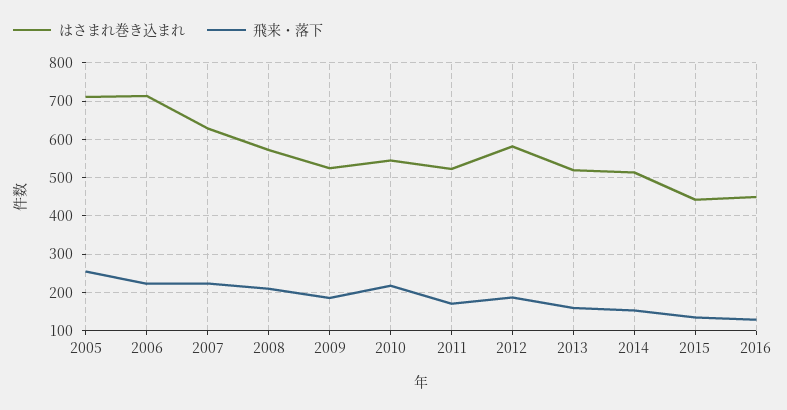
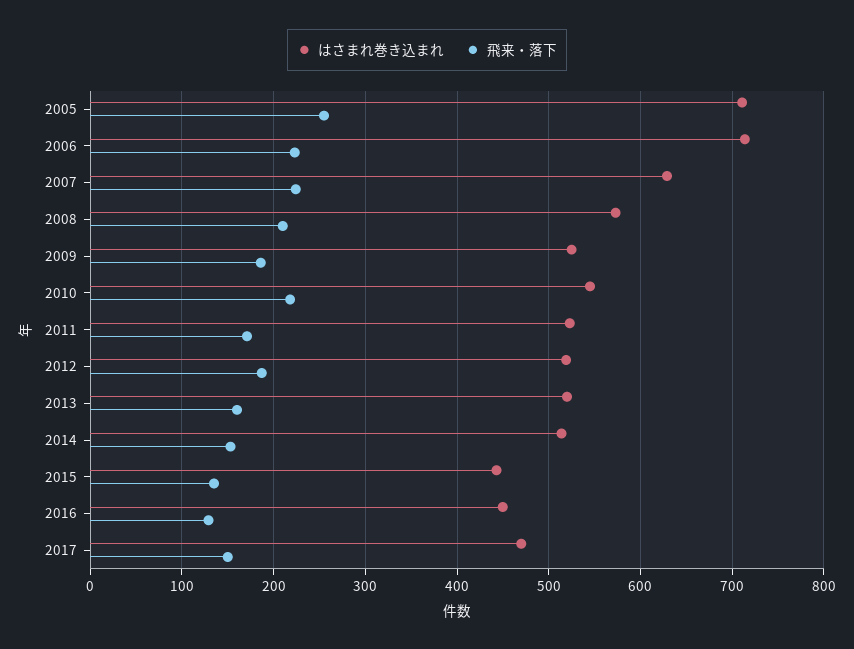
はさまれ巻き込まれ, 2012: 580 -> 520
はさまれ巻き込まれ, 2017: none -> 470
飛来・落下, 2017: none -> 150

